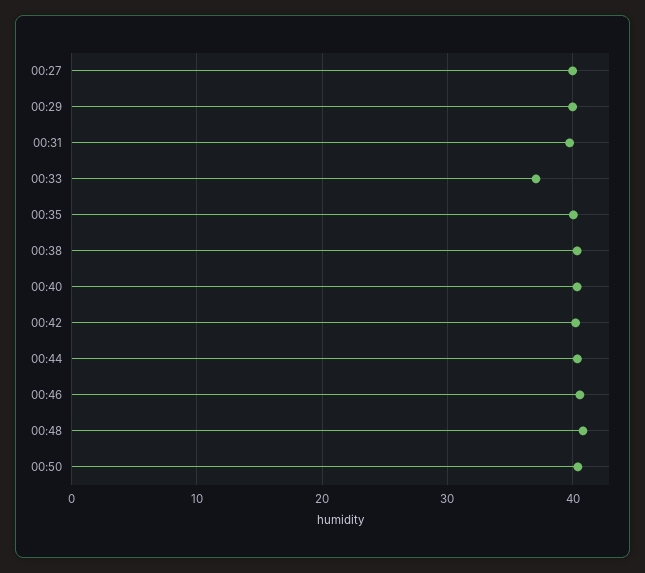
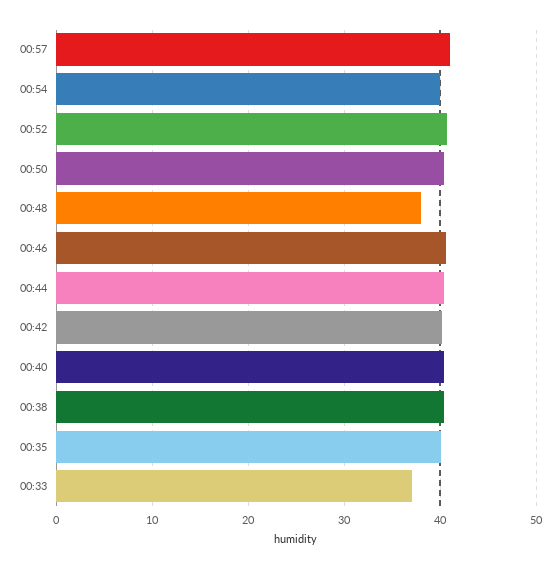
00:27: 40 -> none
00:29: 40 -> none
00:31: 40 -> none
00:48: 41 -> 38
00:57: none -> 41
00:54: none -> 40
00:52: none -> 41

